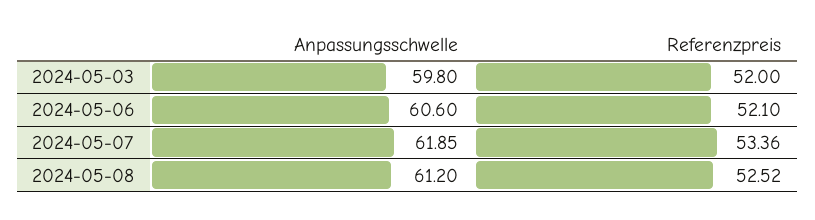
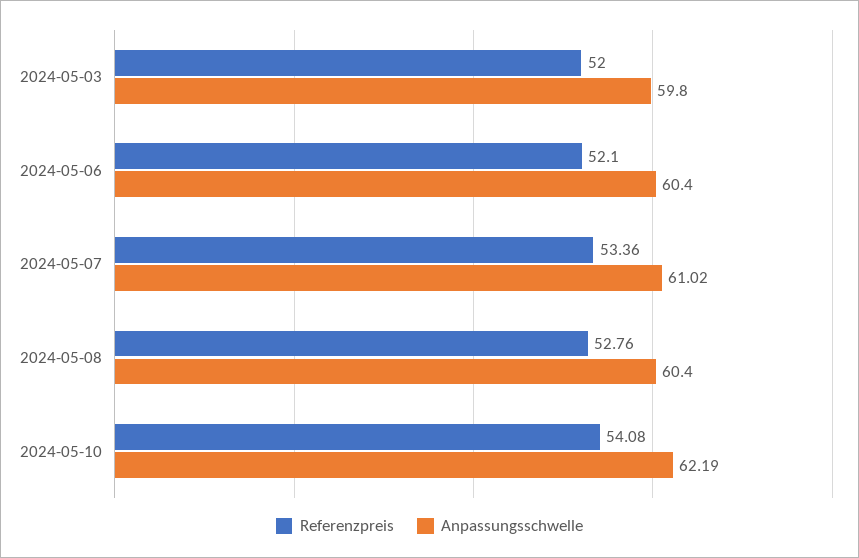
Anpassungsschwelle, 2024-05-06: 60.6 -> 60.4
Anpassungsschwelle, 2024-05-07: 61.85 -> 61.02
Anpassungsschwelle, 2024-05-08: 61.2 -> 60.4
Referenzpreis, 2024-05-08: 52.52 -> 52.76
Referenzpreis, 2024-05-10: none -> 54.08
Anpassungsschwelle, 2024-05-10: none -> 62.19

